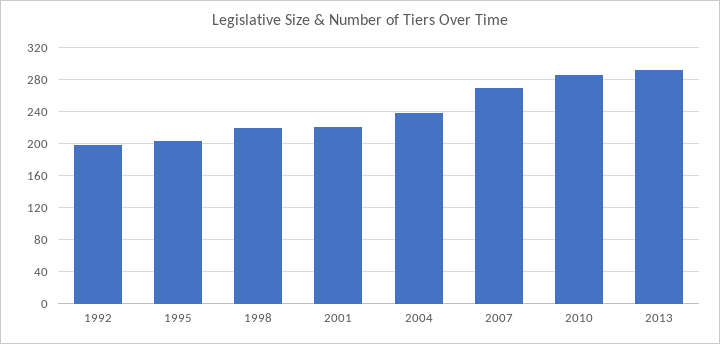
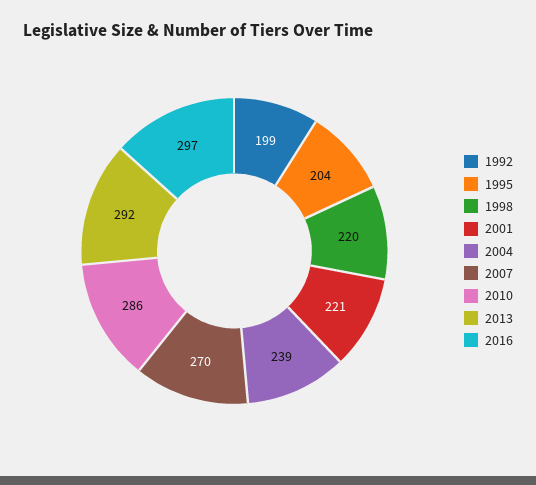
2016: none -> 297

